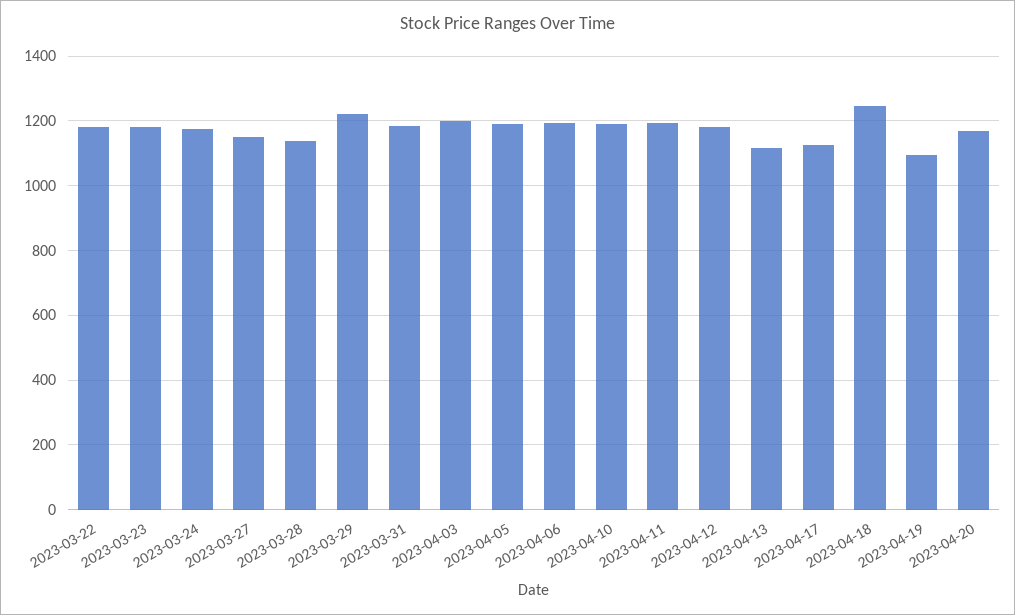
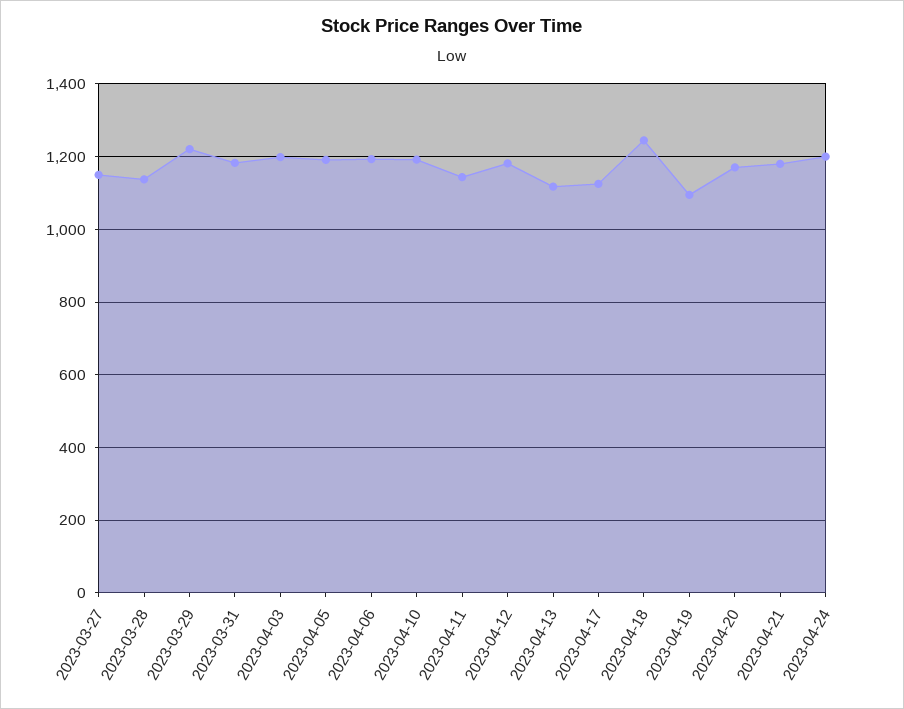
2023-03-22: 1180 -> none
2023-03-23: 1180 -> none
2023-03-24: 1180 -> none
2023-04-11: 1200 -> 1140
2023-04-21: none -> 1180
2023-04-24: none -> 1200

